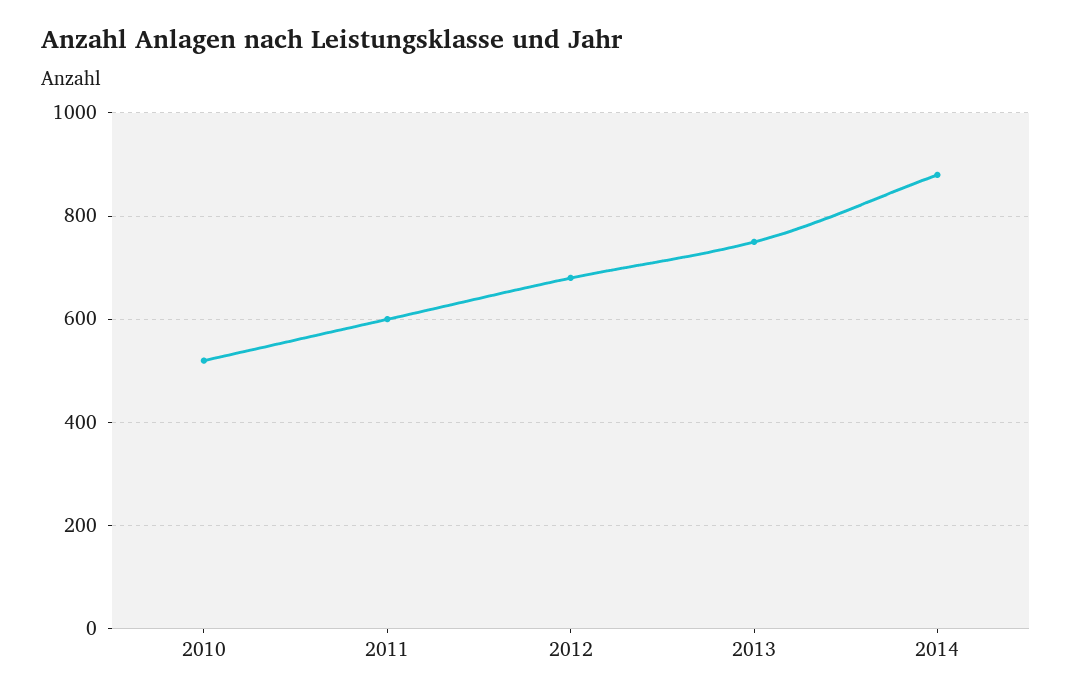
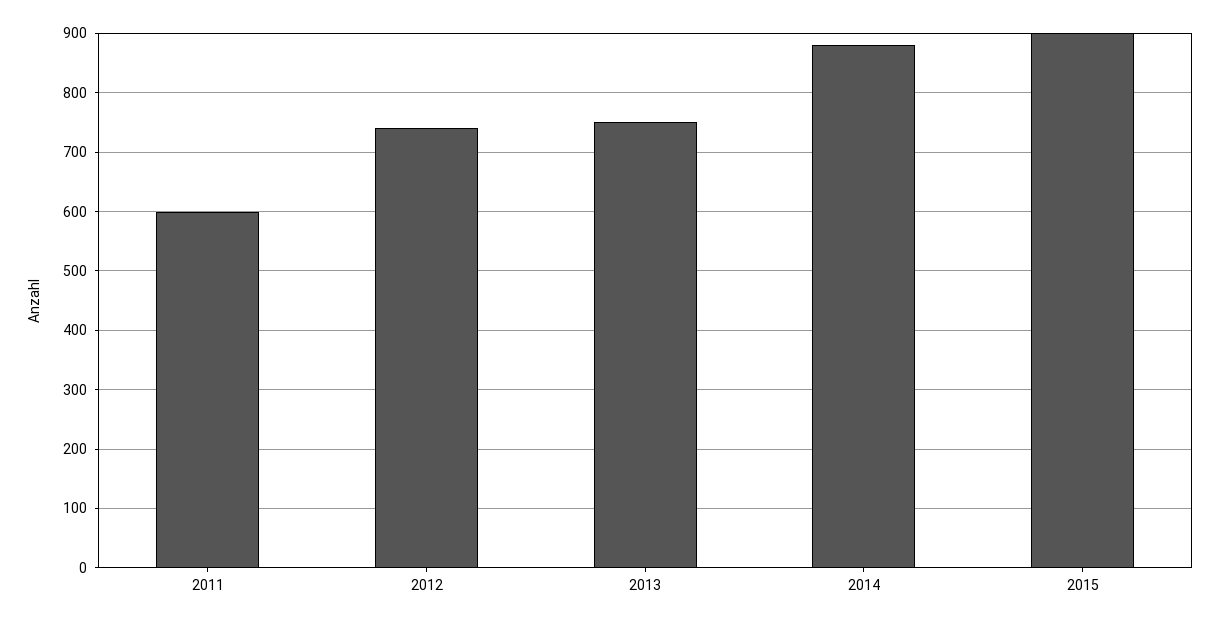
2010: 520 -> none
2012: 680 -> 740
2015: none -> 900

